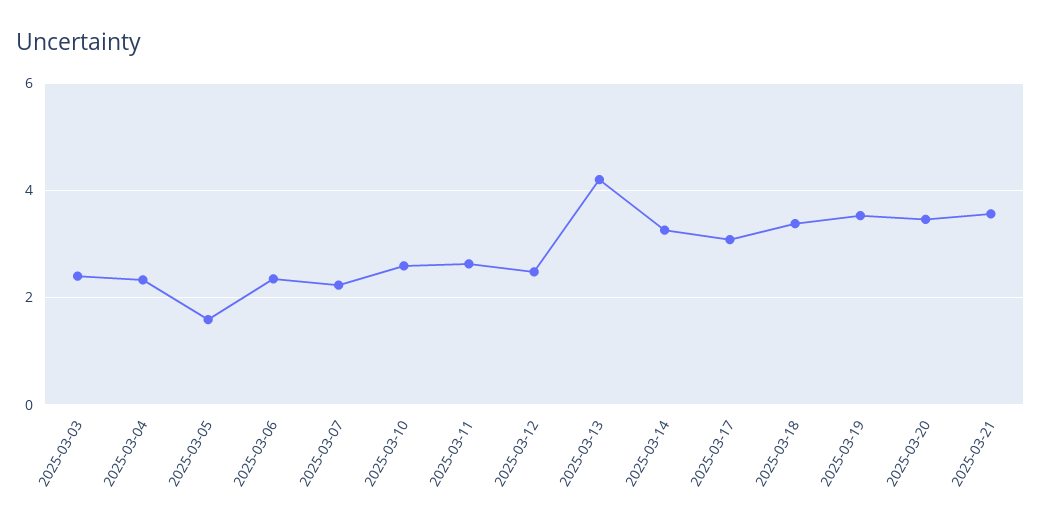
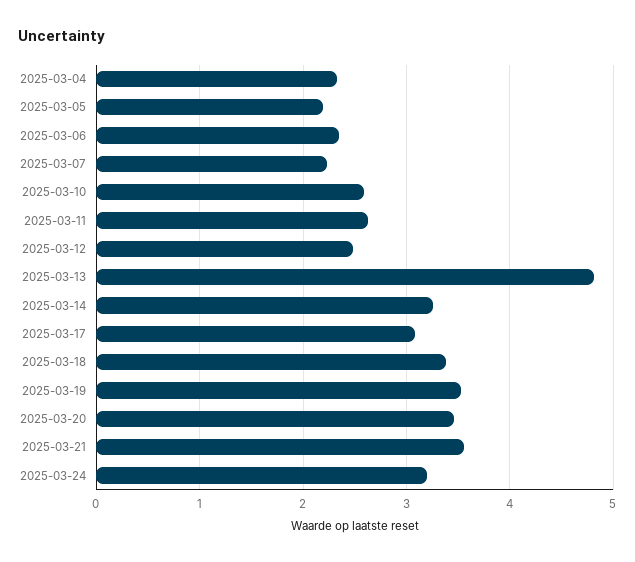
2025-03-03: 2.4 -> none
2025-03-05: 1.6 -> 2.2
2025-03-13: 4.2 -> 4.8
2025-03-24: none -> 3.2

